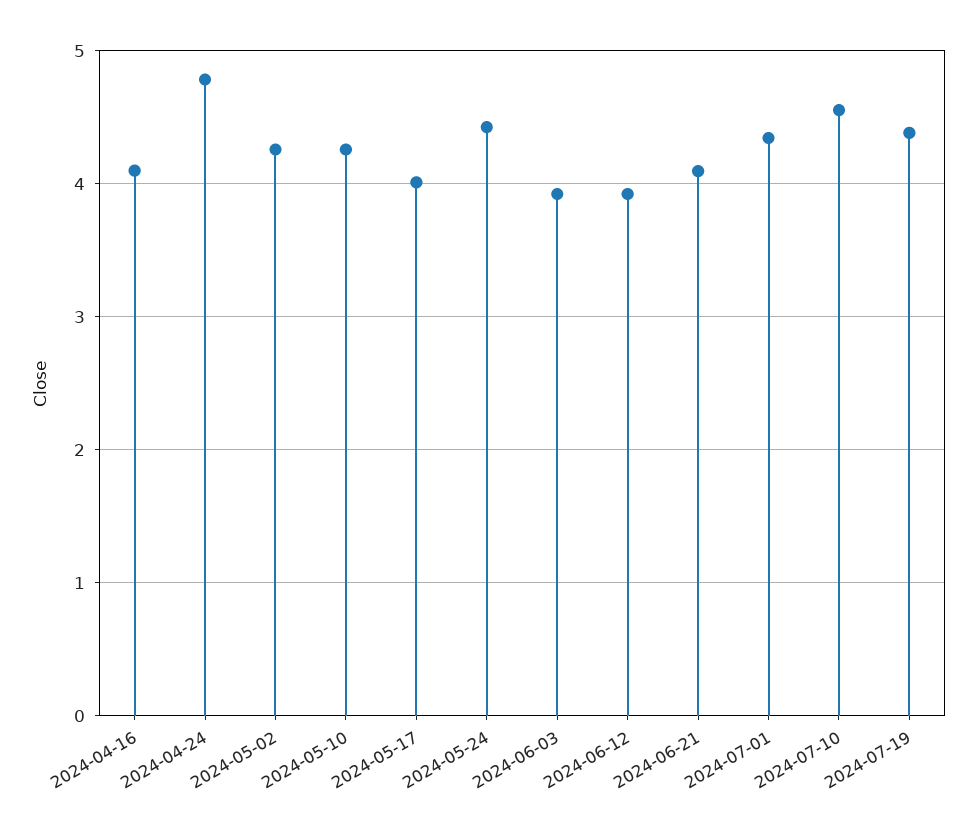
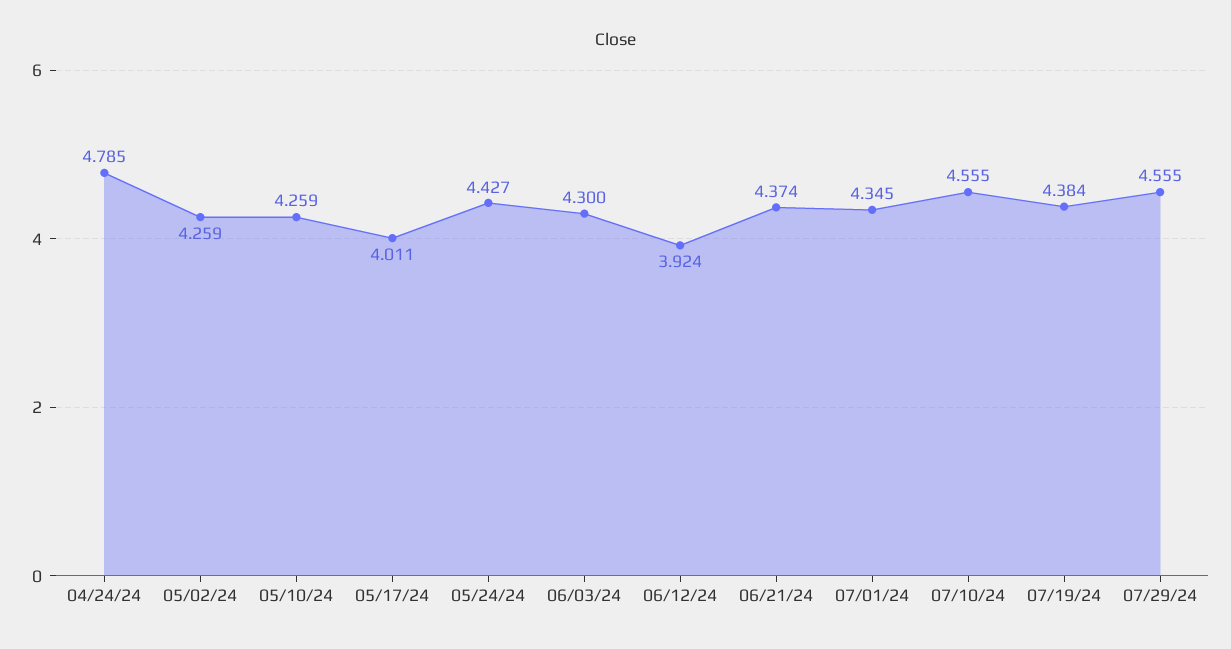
2024-04-16: 4.1 -> none
2024-06-03: 3.9 -> 4.3
2024-06-21: 4.1 -> 4.374
07/29/24: none -> 4.555

